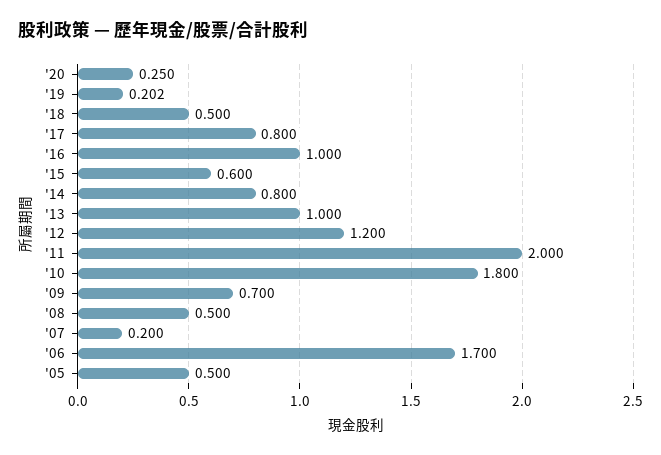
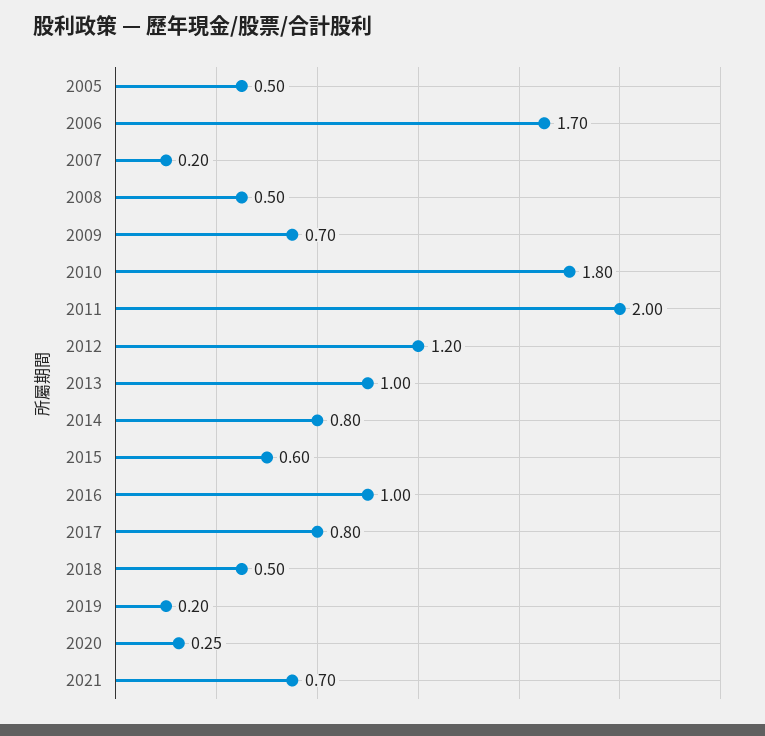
2021: none -> 0.7

